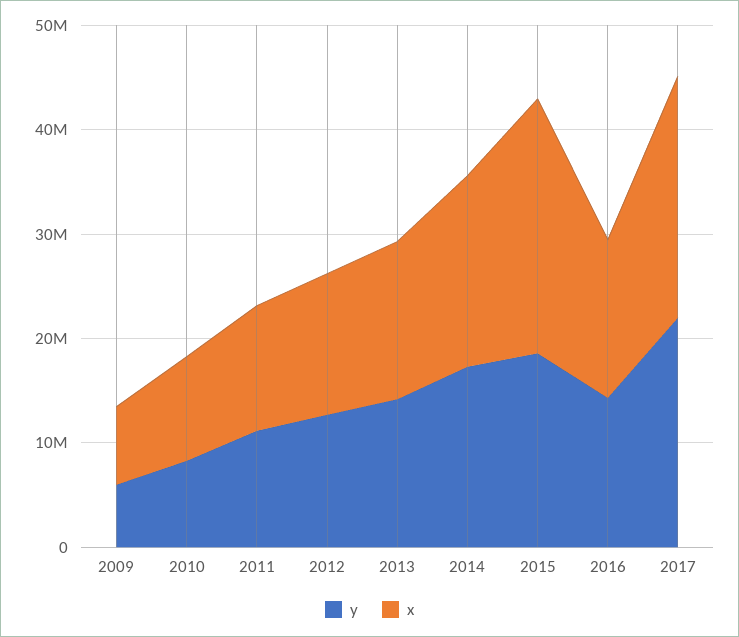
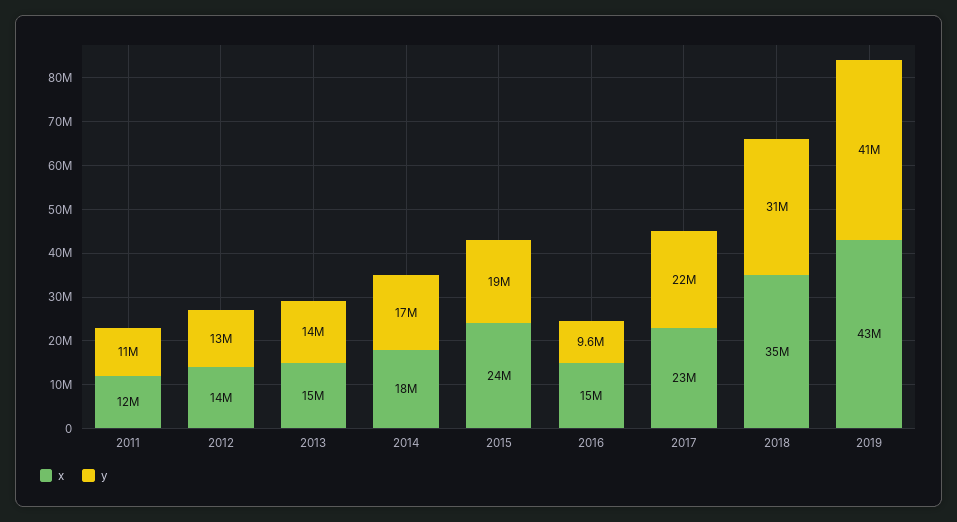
y, 2009: 6000000 -> none
x, 2009: 8000000 -> none
y, 2010: 8000000 -> none
x, 2010: 10000000 -> none
y, 2016: 14000000 -> 9600000
x, 2018: none -> 35000000
y, 2018: none -> 31000000
x, 2019: none -> 43000000
y, 2019: none -> 41000000

